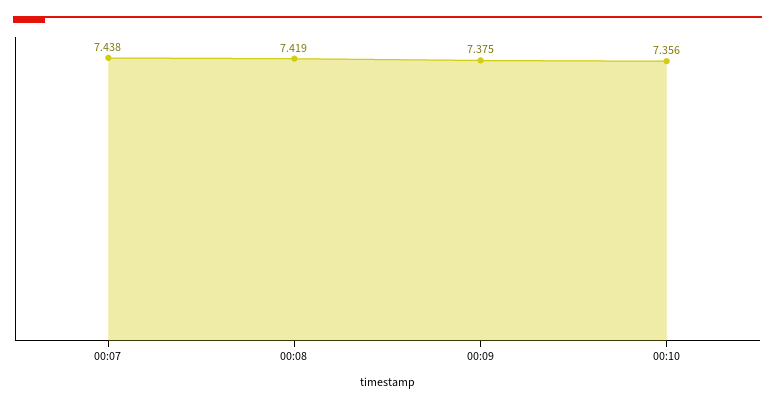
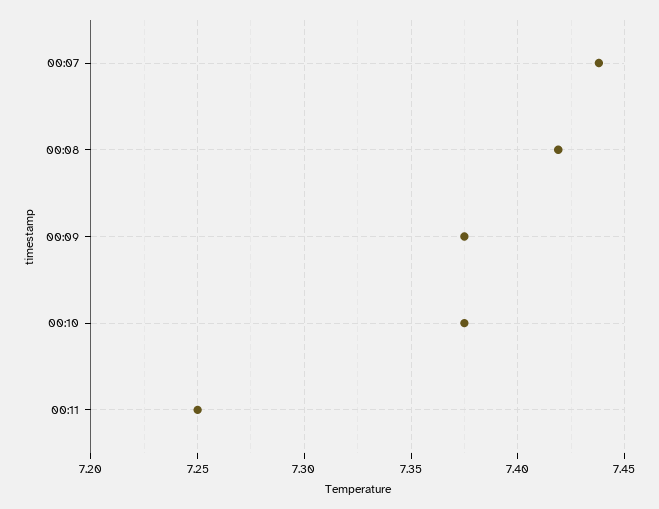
00:10: 7.356 -> 7.375
00:11: none -> 7.25

